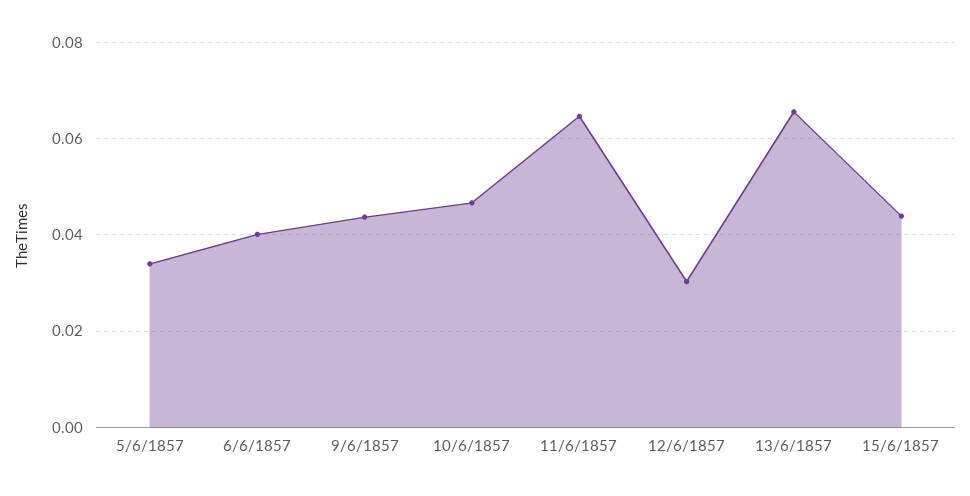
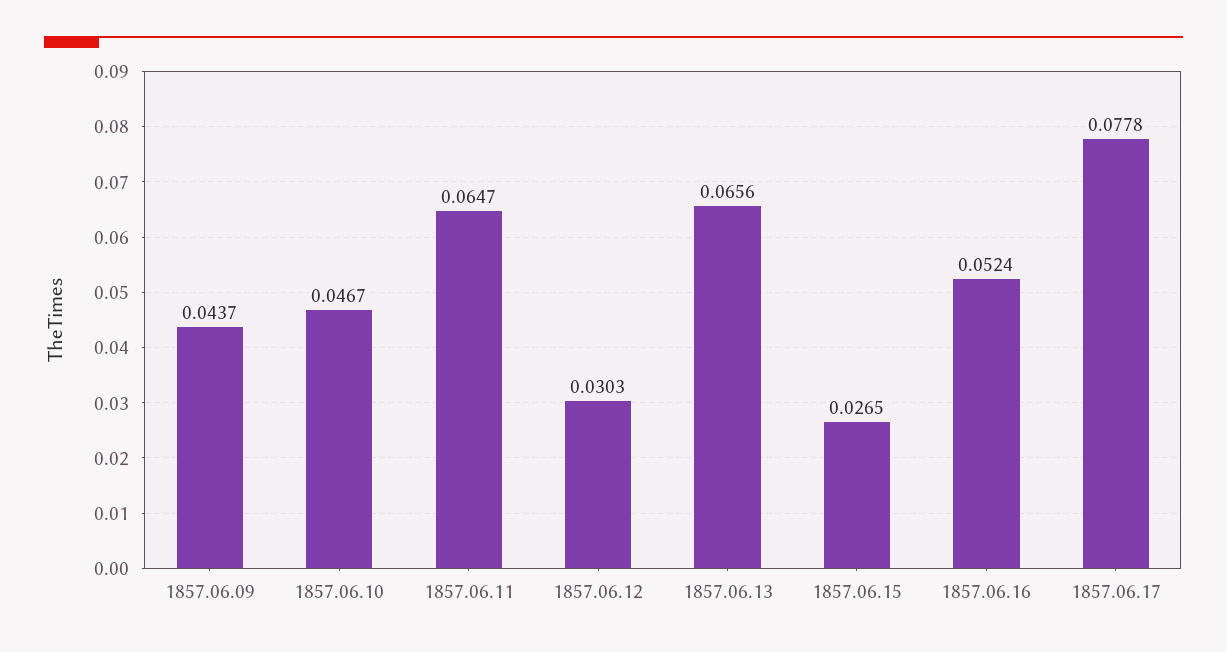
5/6/1857: 0.034 -> none
6/6/1857: 0.04 -> none
15/6/1857: 0.044 -> 0.0265
1857.06.16: none -> 0.0524
1857.06.17: none -> 0.0778

